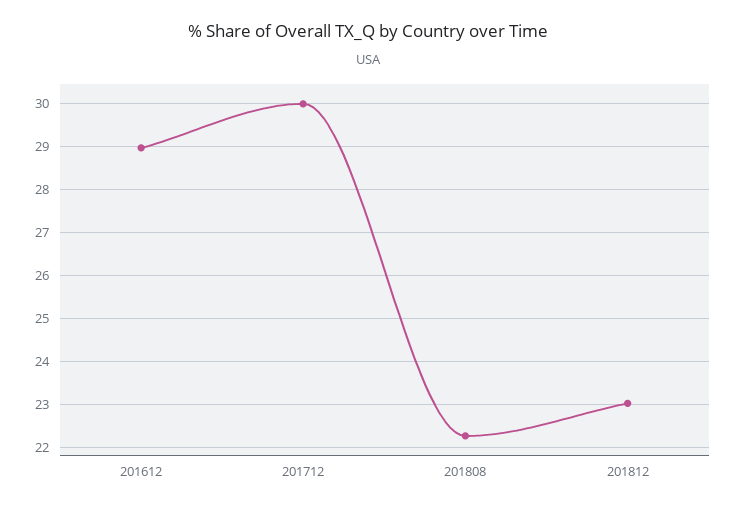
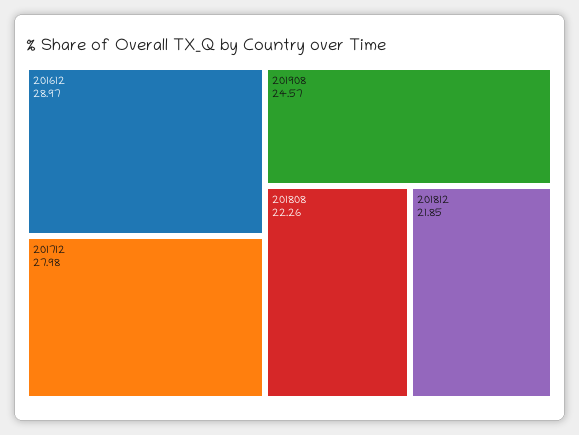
201712: 30 -> 27.98
201812: 23 -> 21.85
201908: none -> 24.57

